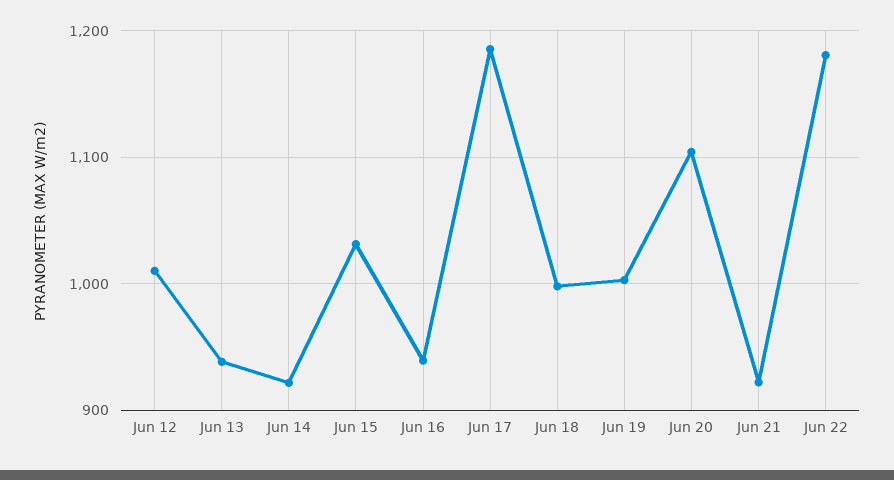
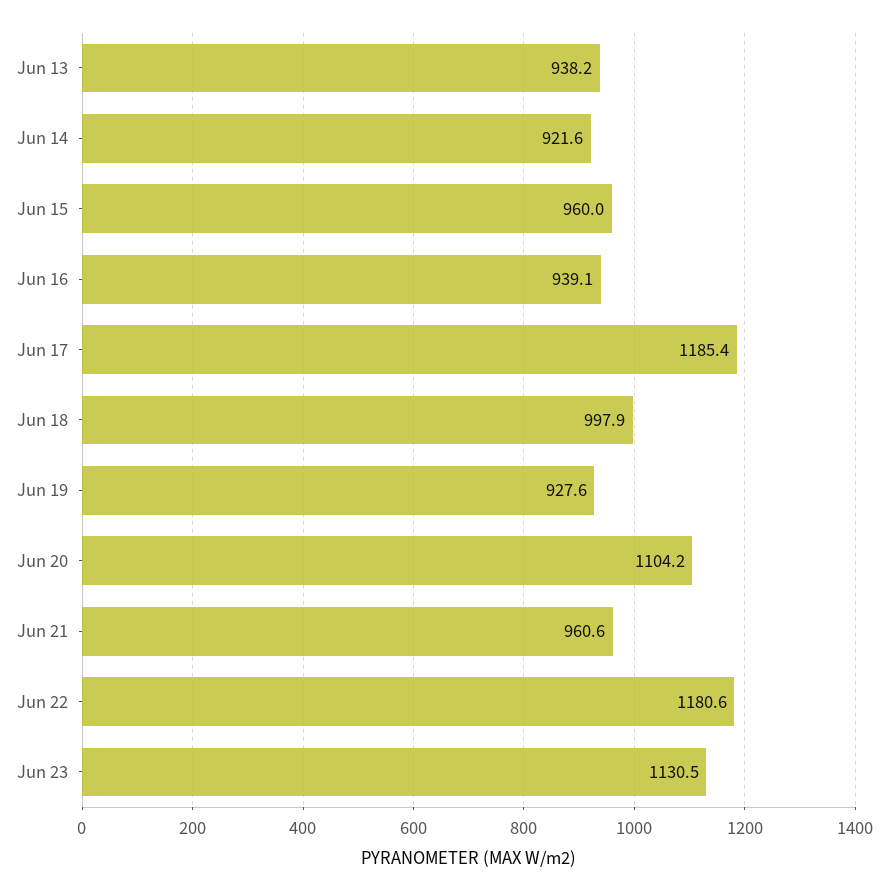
Jun 12: 1010 -> none
Jun 15: 1030 -> 960
Jun 19: 1000 -> 927.6
Jun 21: 920 -> 960.6
Jun 23: none -> 1130.5

